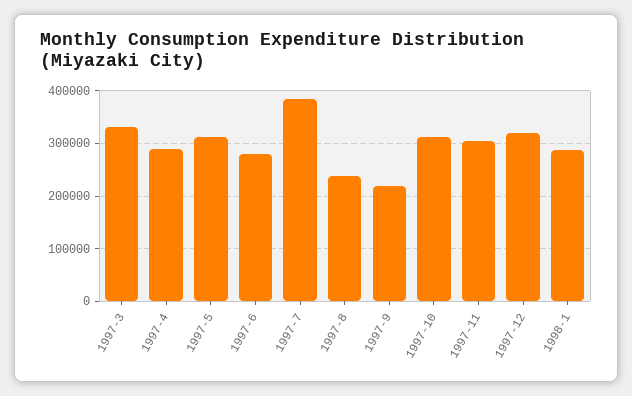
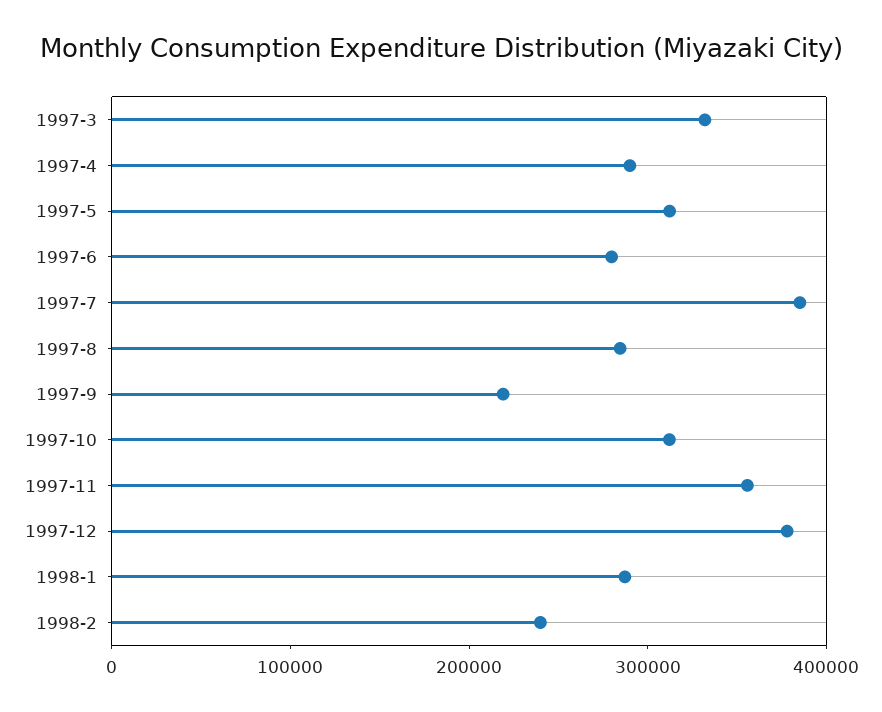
1997-8: 240000 -> 280000
1997-11: 300000 -> 360000
1997-12: 320000 -> 380000
1998-2: none -> 240000

